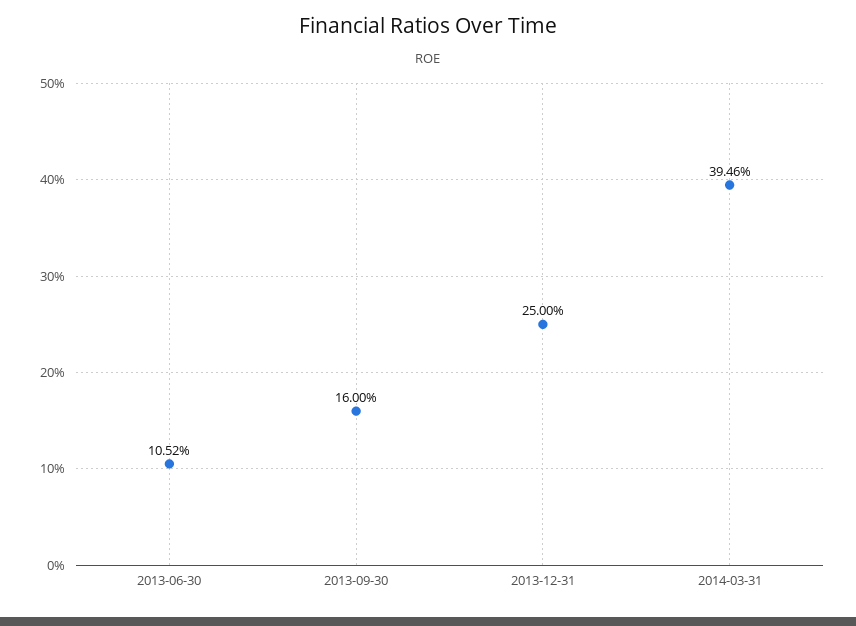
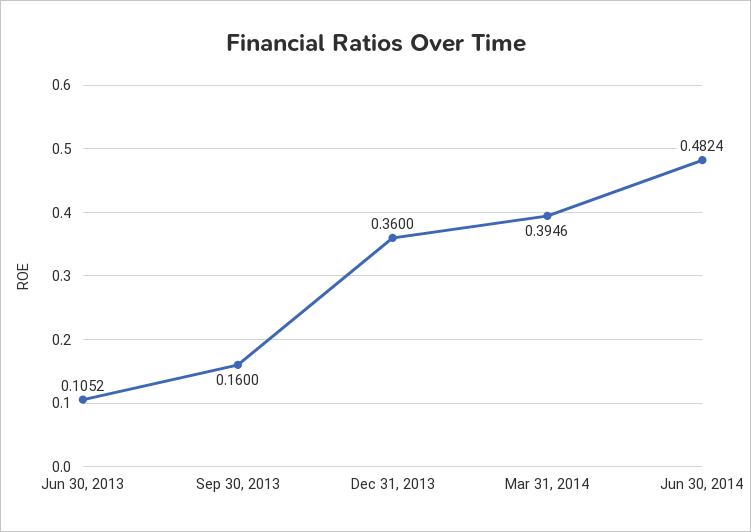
2013-12-31: 0.25 -> 0.36
Jun 30, 2014: none -> 0.4824

